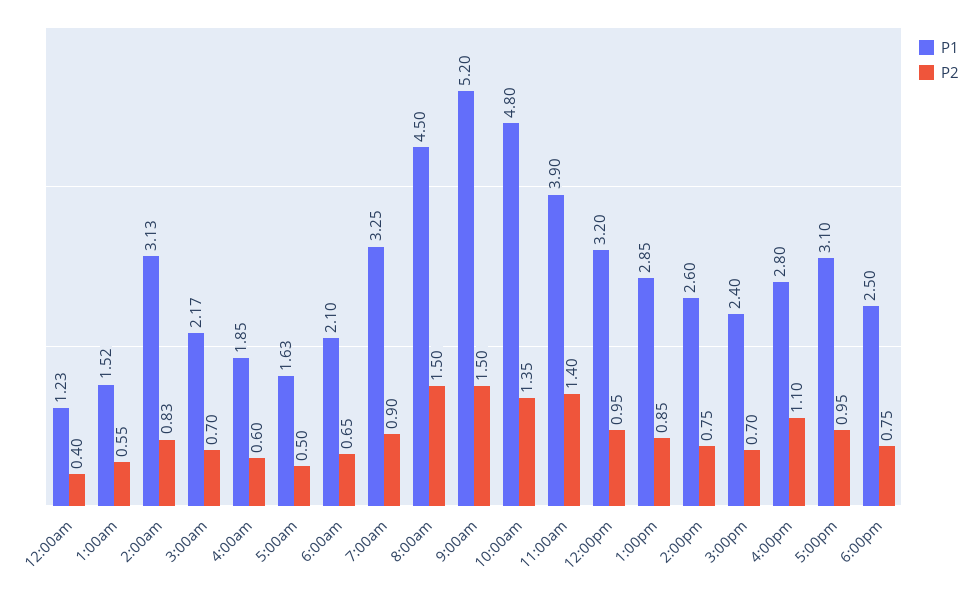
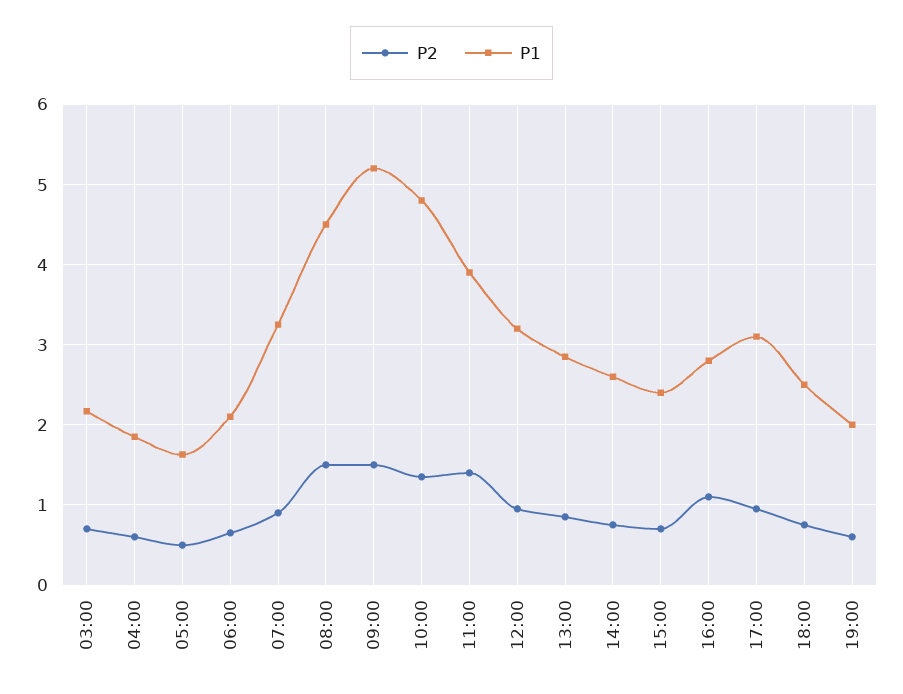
P1, 12:00am: 1.23 -> none
P2, 12:00am: 0.4 -> none
P1, 1:00am: 1.52 -> none
P2, 1:00am: 0.55 -> none
P1, 2:00am: 3.13 -> none
P2, 2:00am: 0.83 -> none
P2, 19:00: none -> 0.6
P1, 19:00: none -> 2

